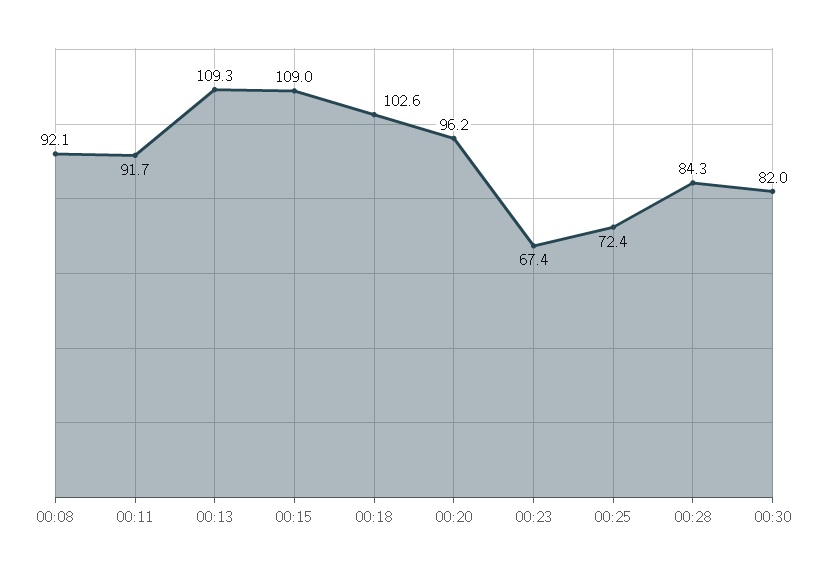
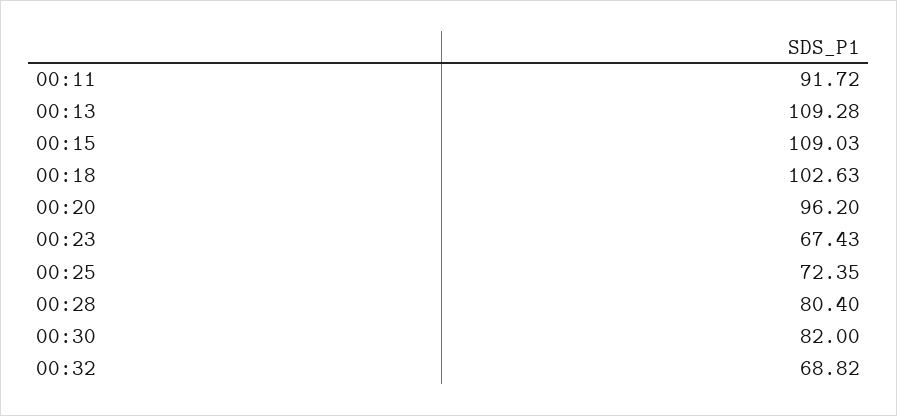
00:08: 92.1 -> none
00:28: 84.3 -> 80.4
00:32: none -> 68.82

